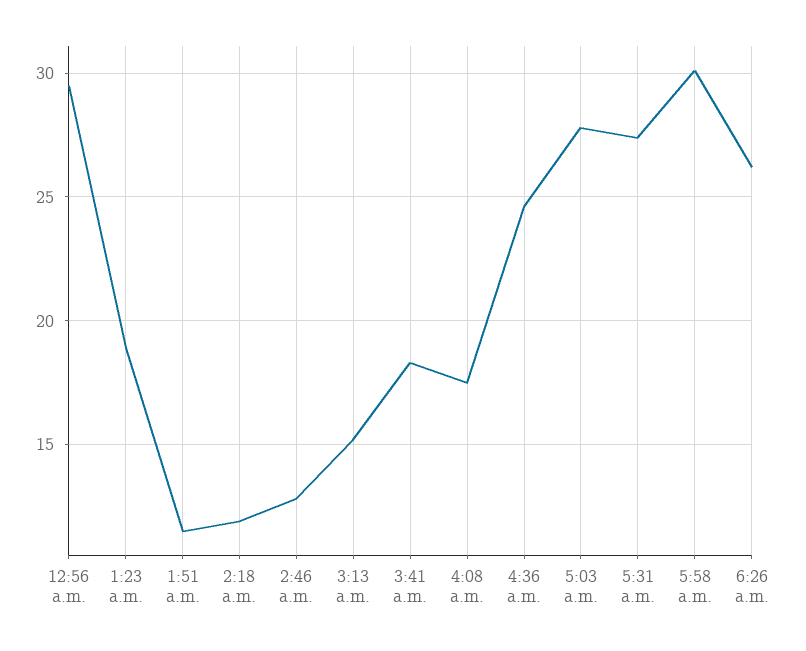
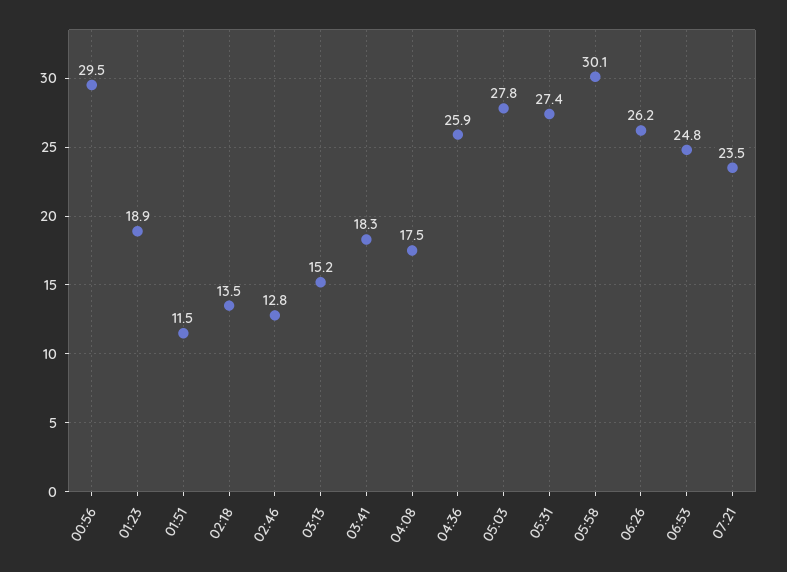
2:18 a.m.: 12 -> 13.5
4:36 a.m.: 24.5 -> 25.9
06:53: none -> 24.8
07:21: none -> 23.5

